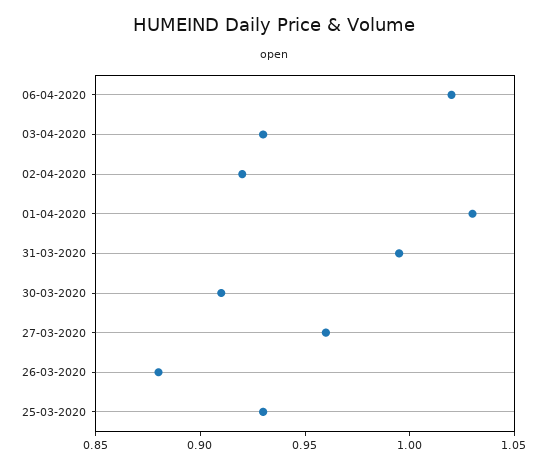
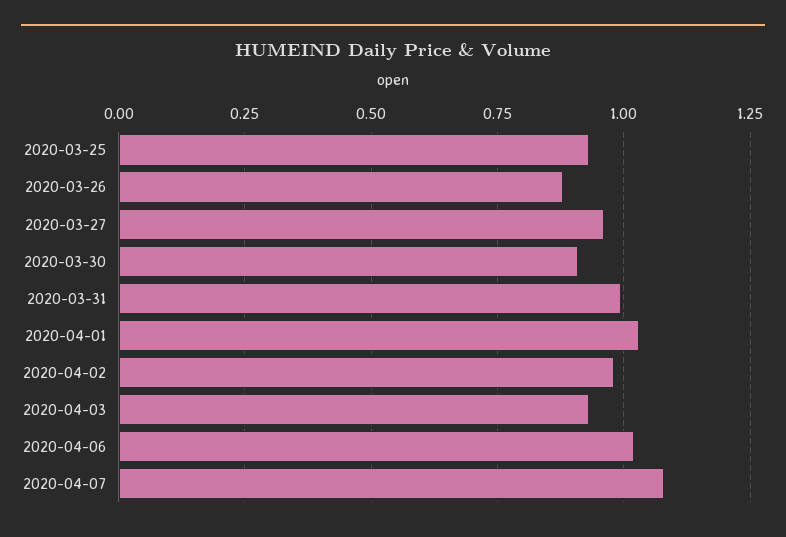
02-04-2020: 0.92 -> 0.975
2020-04-07: none -> 1.075

